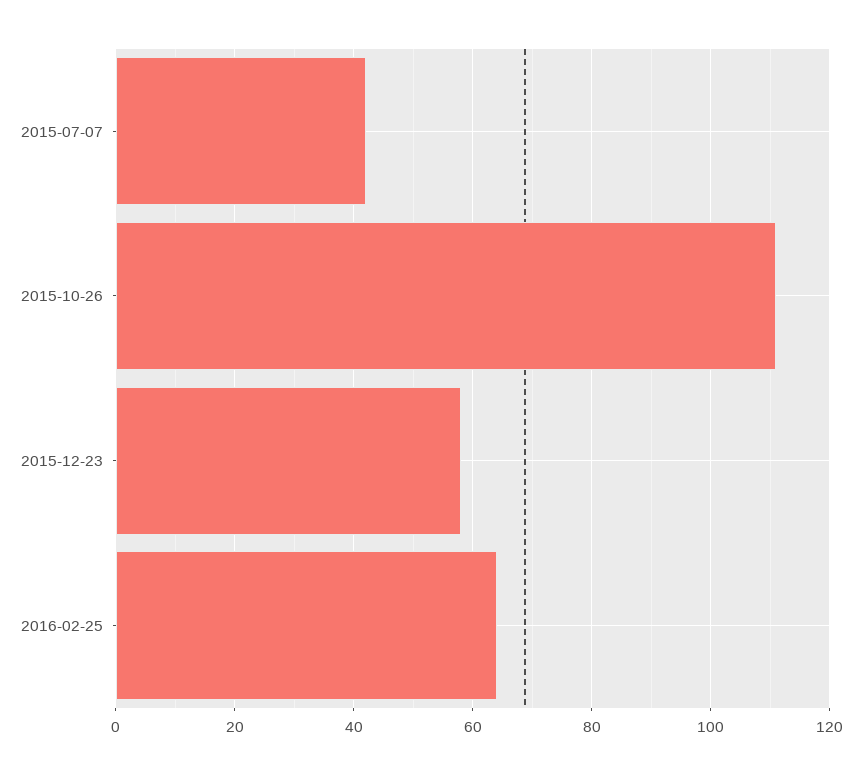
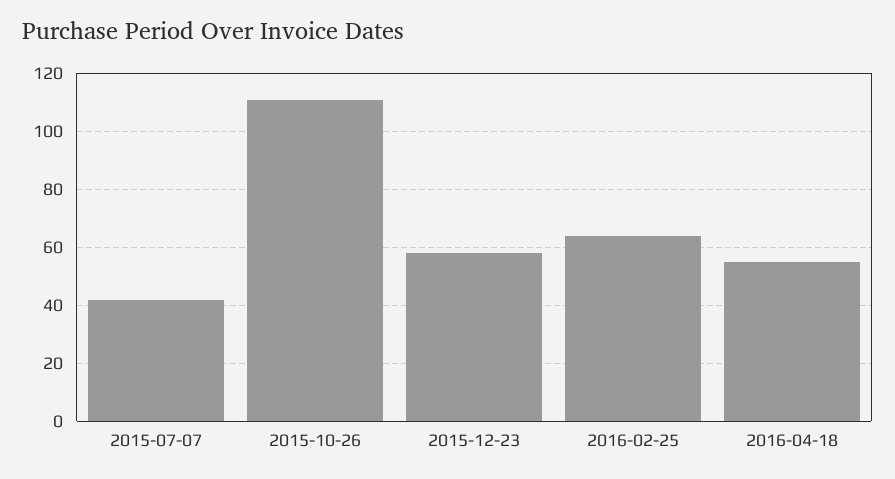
2016-04-18: none -> 55

